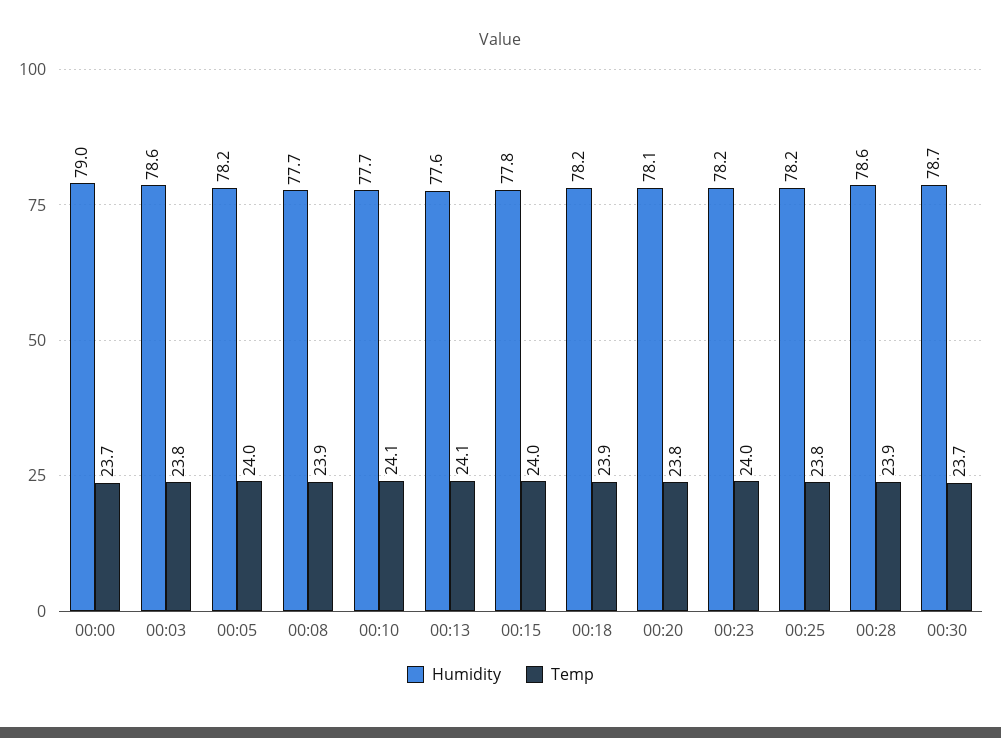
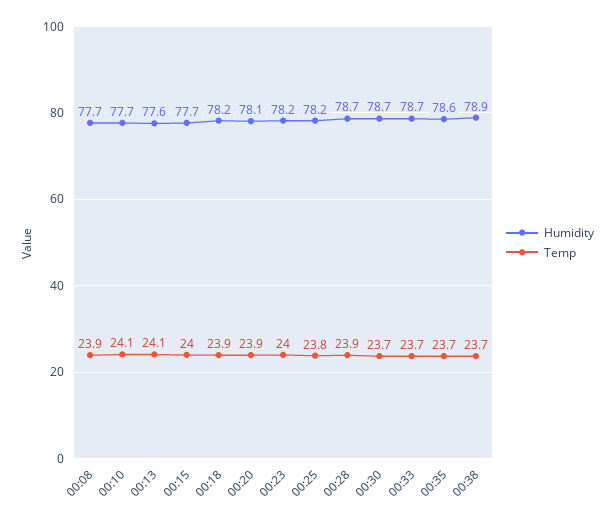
Humidity, 00:00: 79 -> none
Temp, 00:00: 23.7 -> none
Humidity, 00:03: 78.6 -> none
Temp, 00:03: 23.8 -> none
Humidity, 00:05: 78.2 -> none
Temp, 00:05: 24 -> none
Humidity, 00:15: 77.8 -> 77.7
Temp, 00:20: 23.8 -> 23.9
Humidity, 00:28: 78.6 -> 78.7
Humidity, 00:33: none -> 78.7
Temp, 00:33: none -> 23.7
Humidity, 00:35: none -> 78.6
Temp, 00:35: none -> 23.7
Humidity, 00:38: none -> 78.9
Temp, 00:38: none -> 23.7

